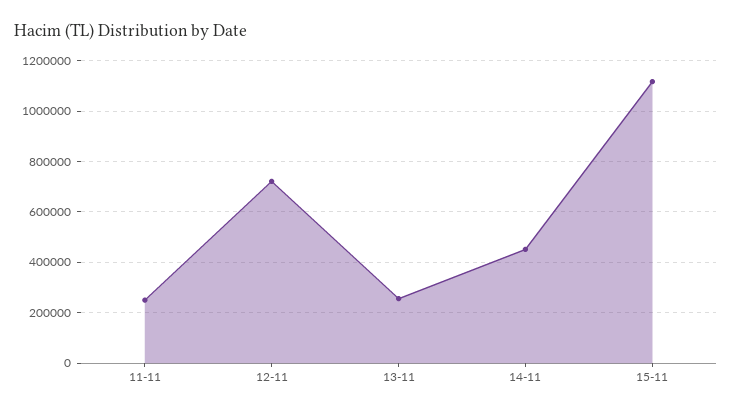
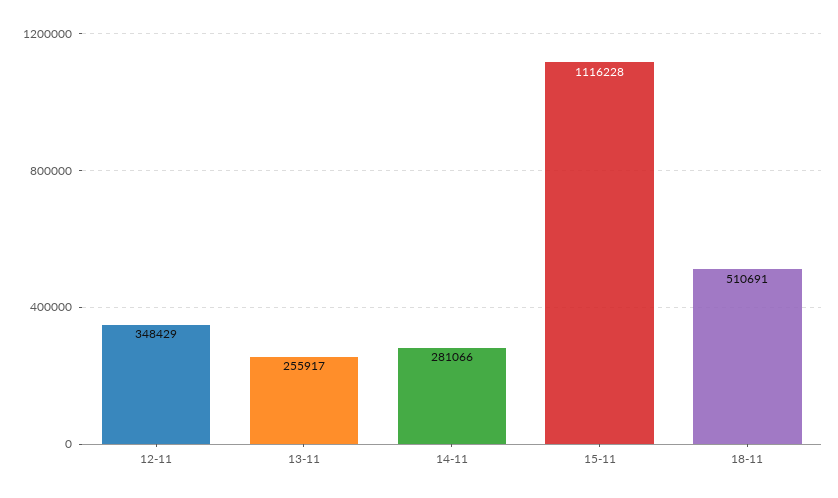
11-11: 250000 -> none
12-11: 725000 -> 348429
14-11: 450000 -> 281066
18-11: none -> 510691

